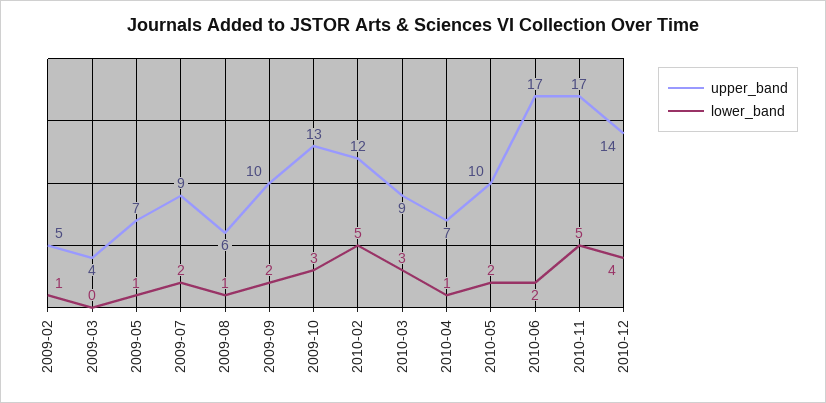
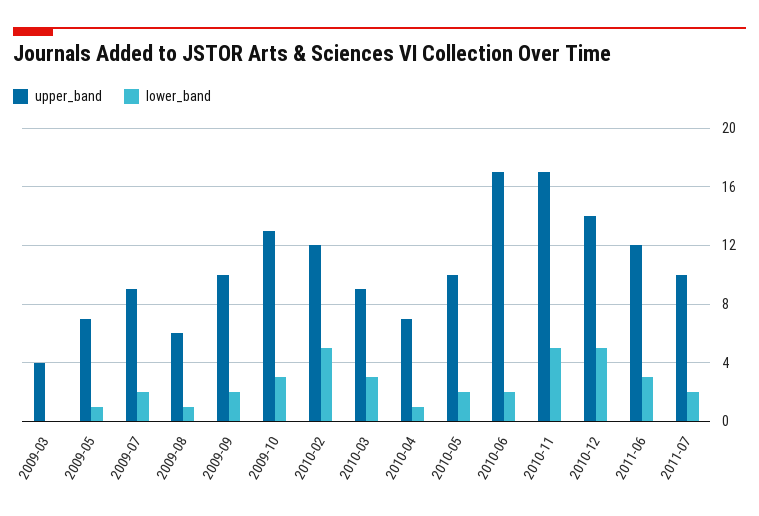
upper_band, 2009-02: 5 -> none
lower_band, 2009-02: 1 -> none
lower_band, 2010-12: 4 -> 5
upper_band, 2011-06: none -> 12
lower_band, 2011-06: none -> 3
upper_band, 2011-07: none -> 10
lower_band, 2011-07: none -> 2

